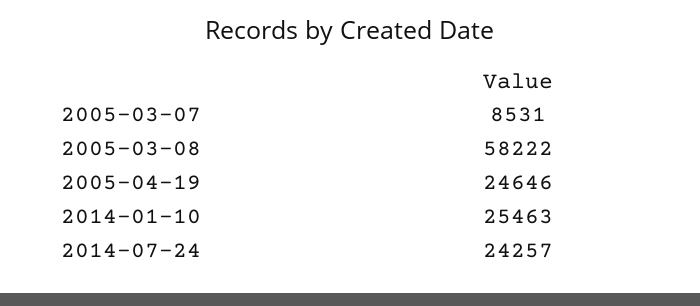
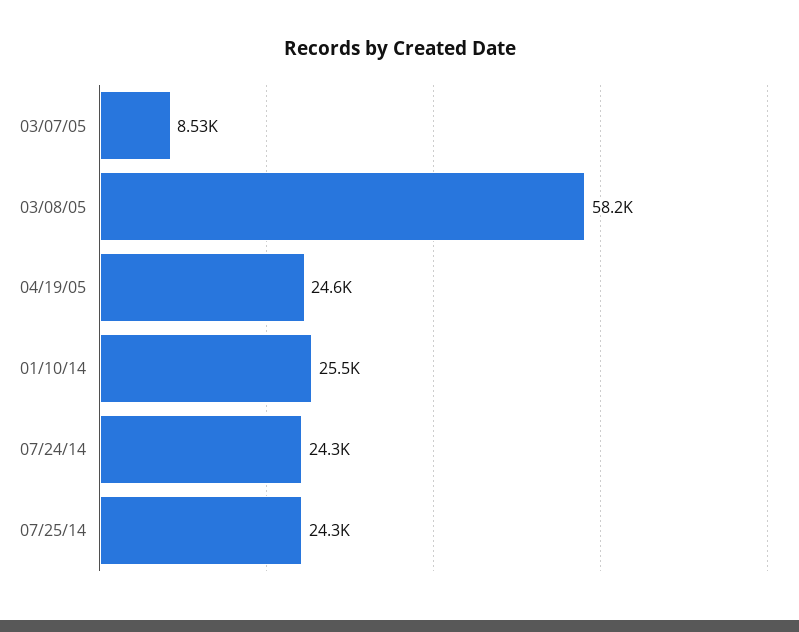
07/25/14: none -> 24300

